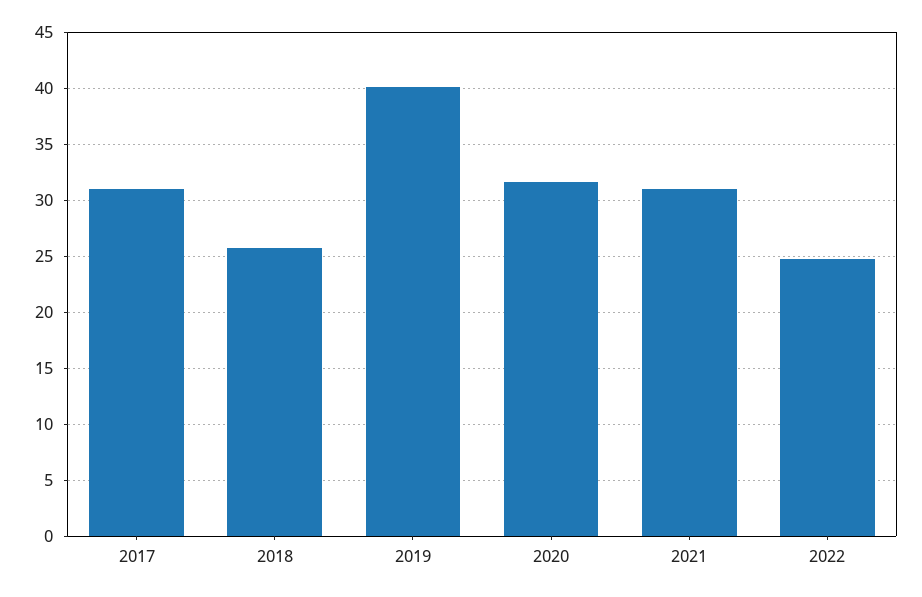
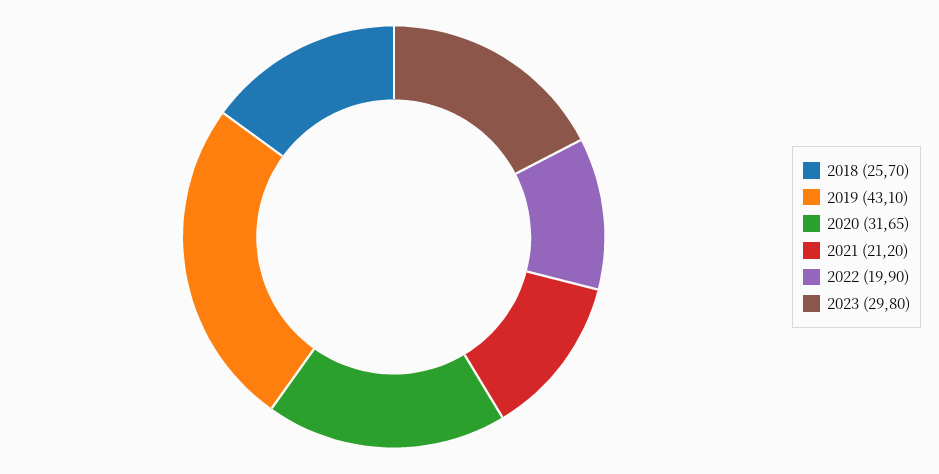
2017: 31 -> none
2019: 40 -> 43.1
2021: 31 -> 21.2
2022: 25 -> 19.9
2023: none -> 29.8

